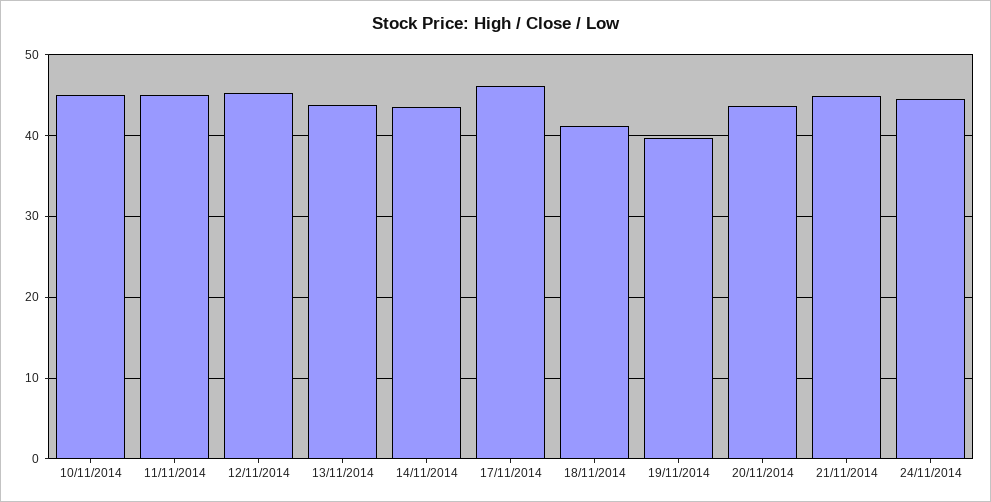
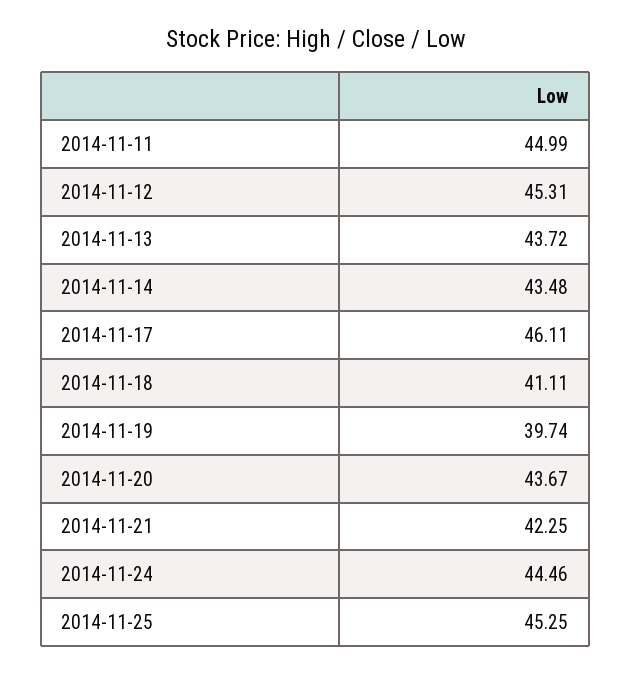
10/11/2014: 45 -> none
21/11/2014: 45 -> 42.25
2014-11-25: none -> 45.25

